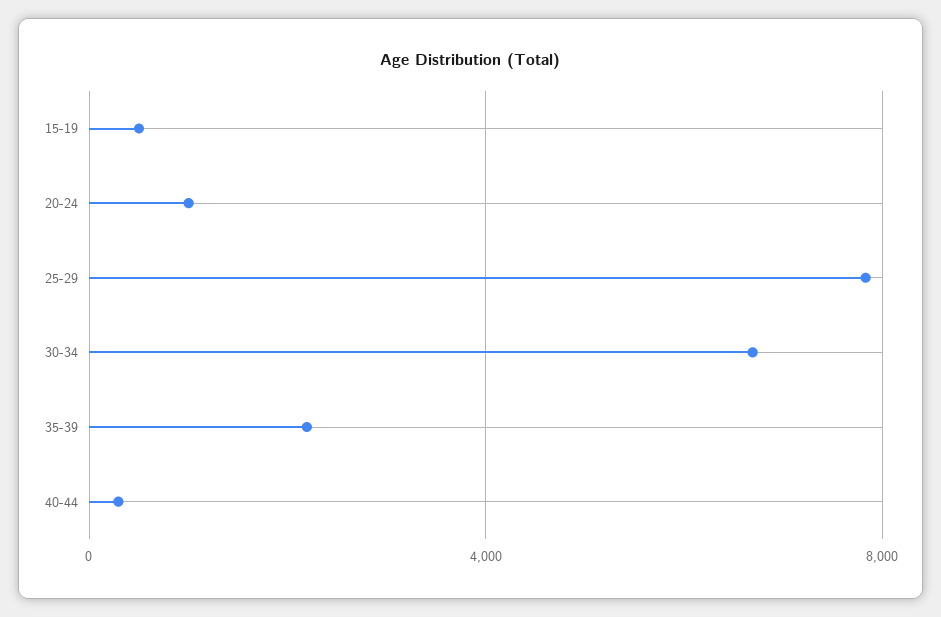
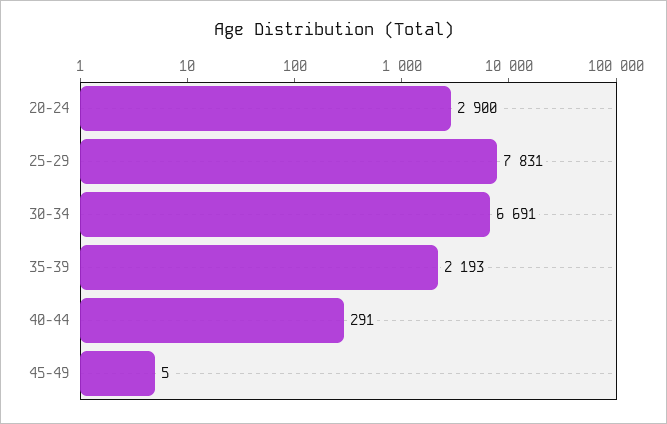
15-19: 500 -> none
20-24: 1000 -> 2900
45-49: none -> 5

